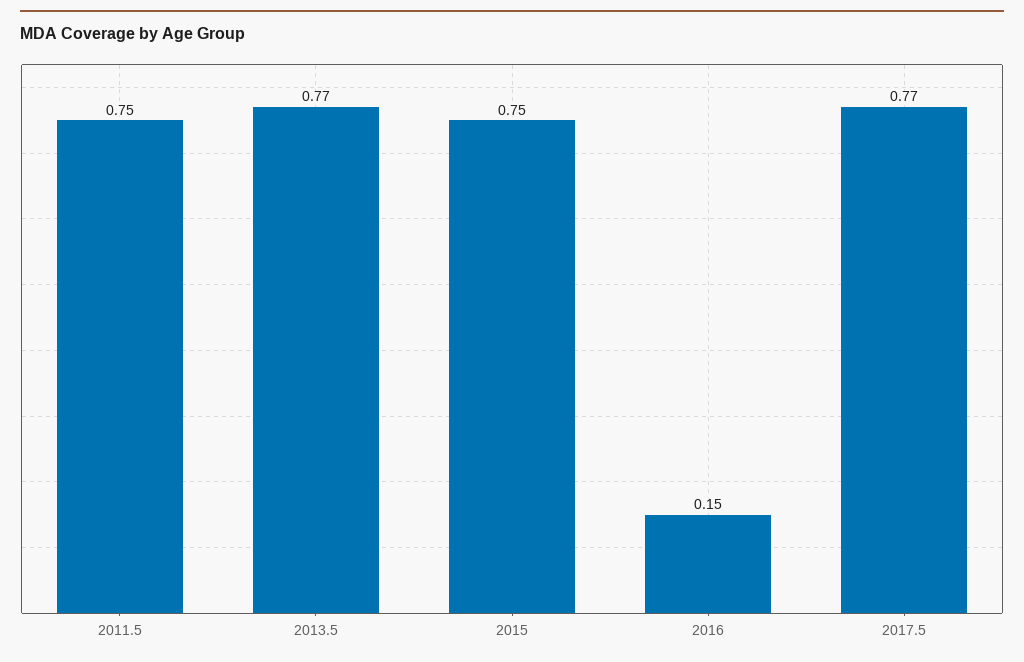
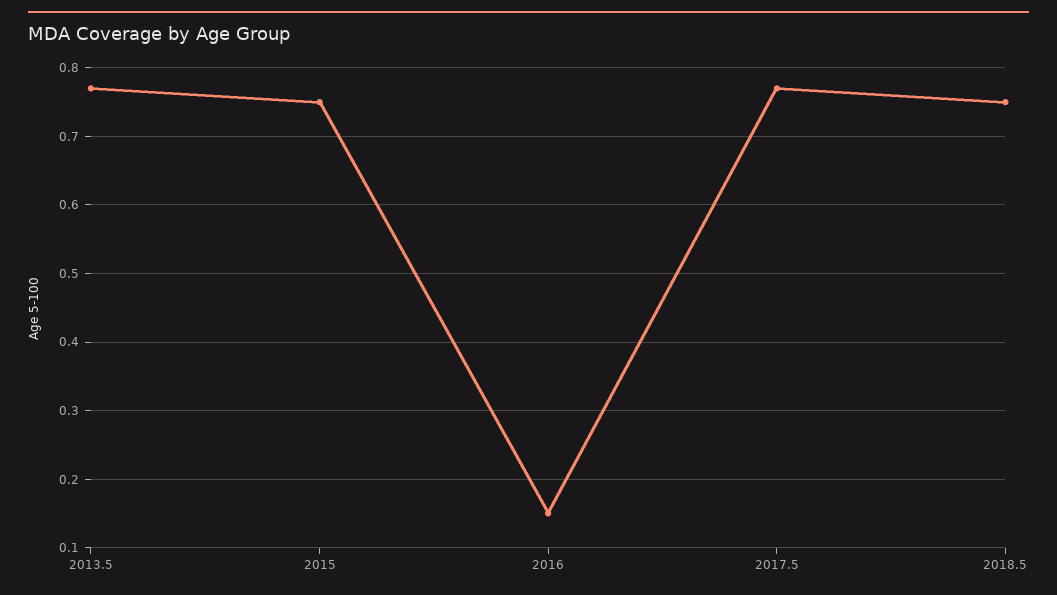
2011.5: 0.75 -> none
2018.5: none -> 0.75

